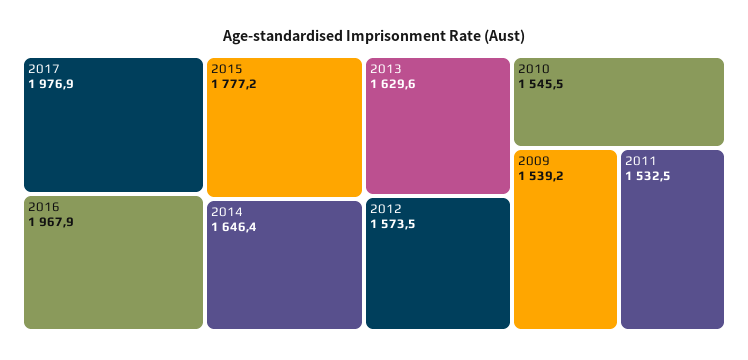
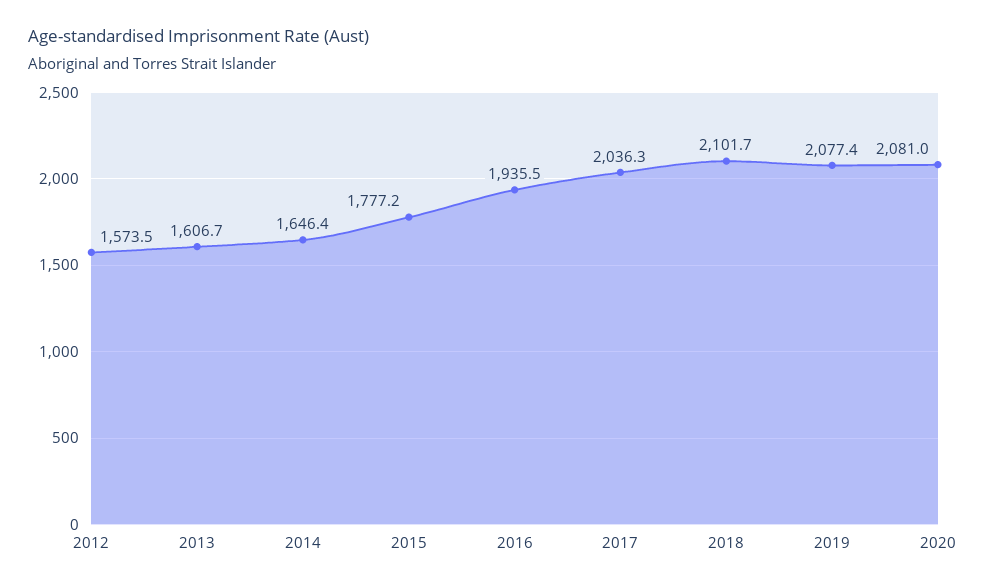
2017: 1976.9 -> 2036.3
2016: 1967.9 -> 1935.5
2013: 1629.6 -> 1606.7
2010: 1545.5 -> none
2009: 1539.2 -> none
2011: 1532.5 -> none
2018: none -> 2101.7
2019: none -> 2077.4
2020: none -> 2081

